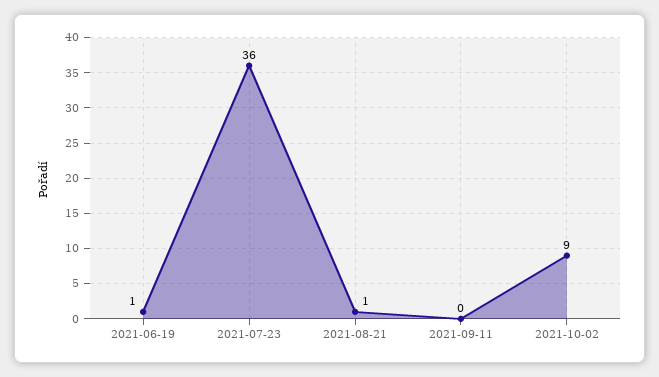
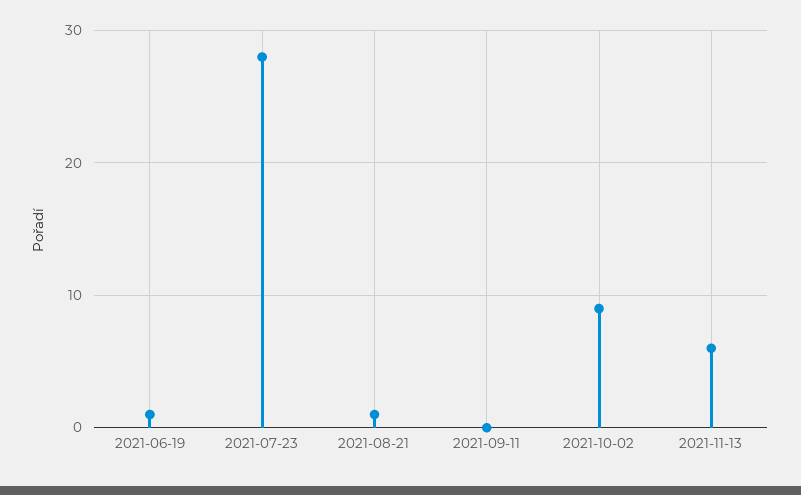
2021-07-23: 36 -> 28
2021-11-13: none -> 6

